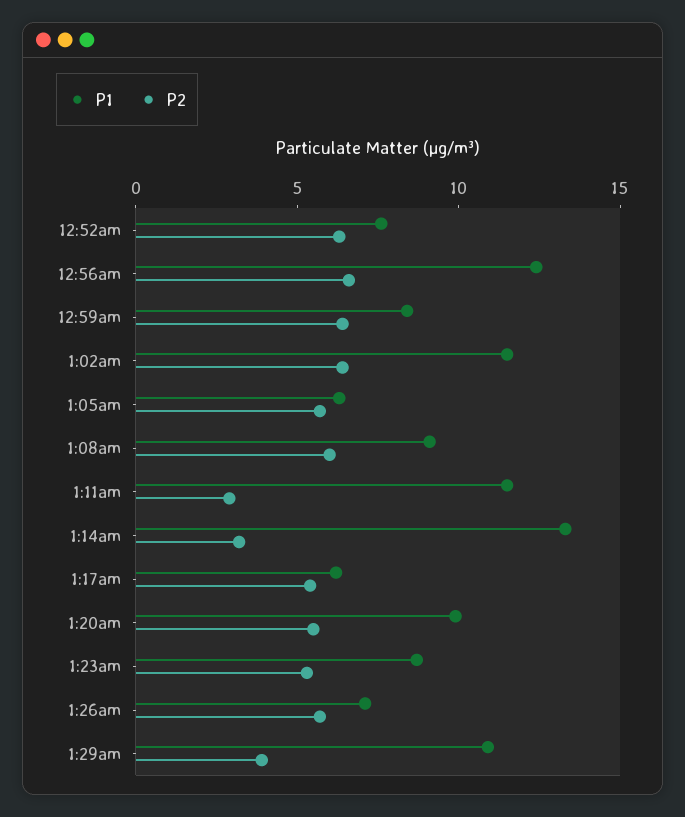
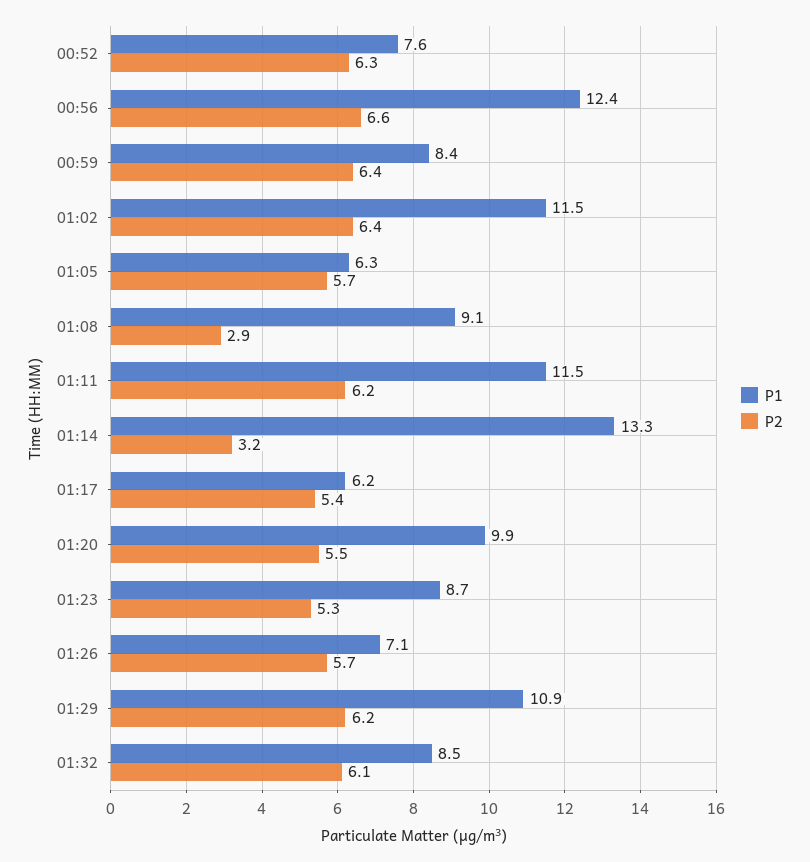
P2, 1:08am: 6 -> 2.9
P2, 1:11am: 3 -> 6.2
P2, 1:29am: 4 -> 6.2
P1, 01:32: none -> 8.5
P2, 01:32: none -> 6.1

